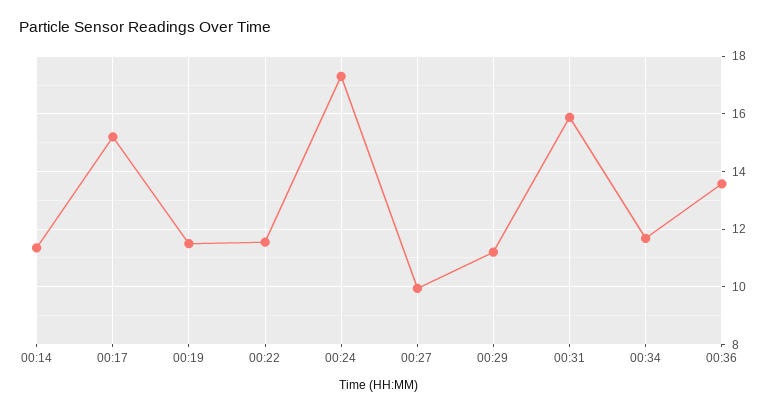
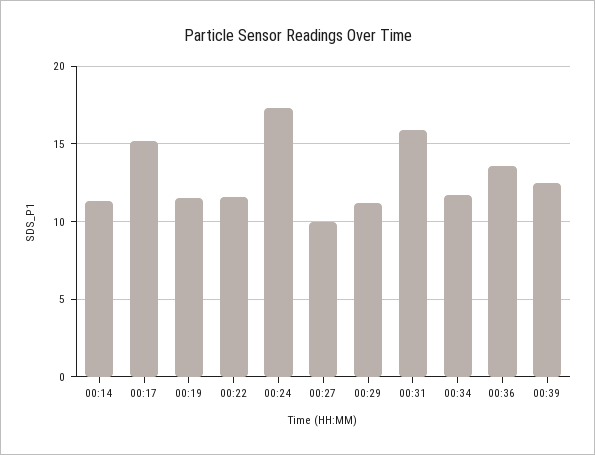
00:39: none -> 12.5

